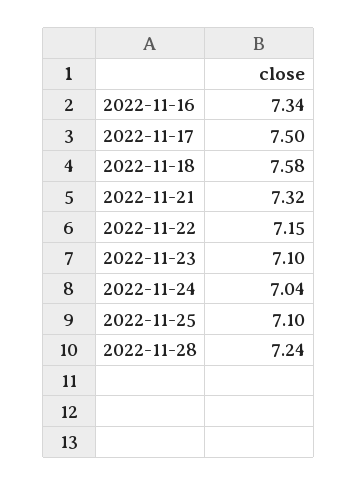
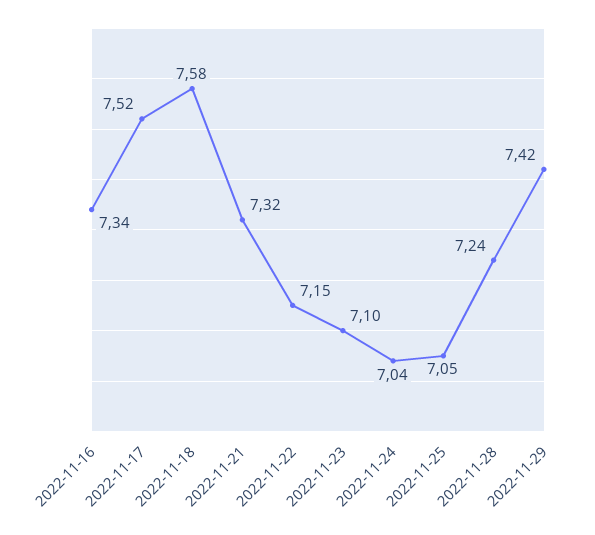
2022-11-17: 7.5 -> 7.52
2022-11-25: 7.1 -> 7.05
2022-11-29: none -> 7.42

